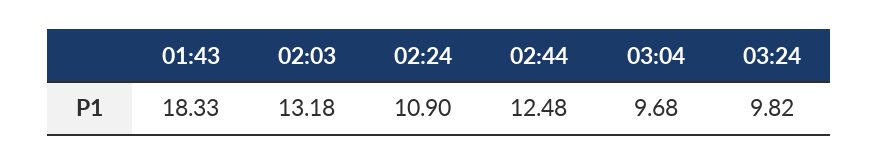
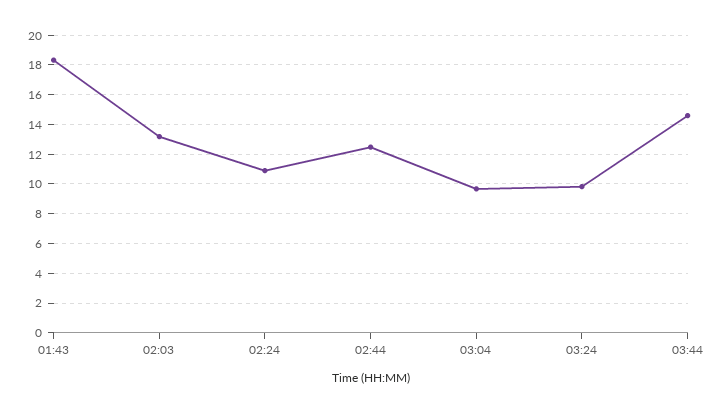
03:44: none -> 14.5

